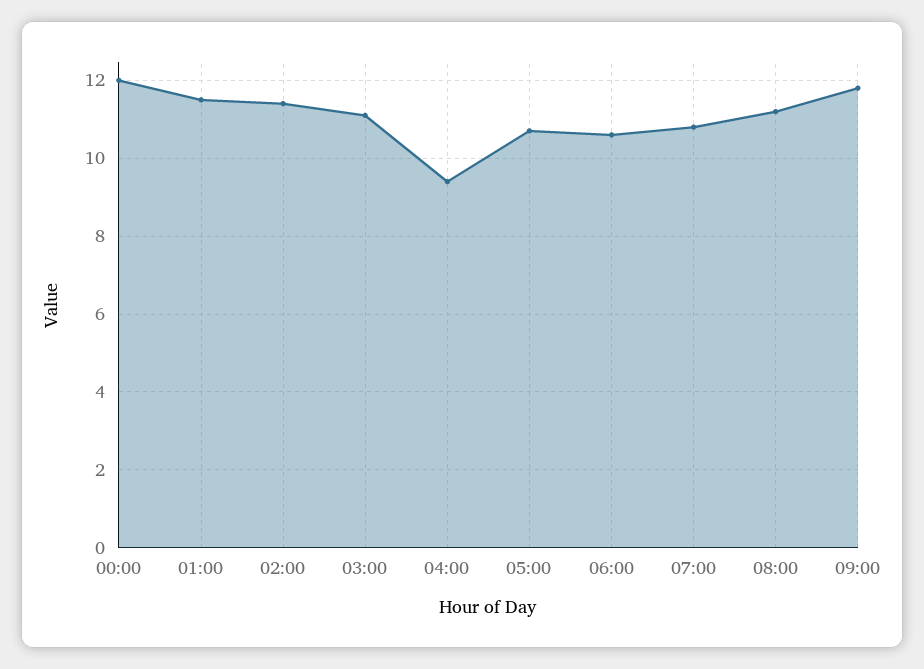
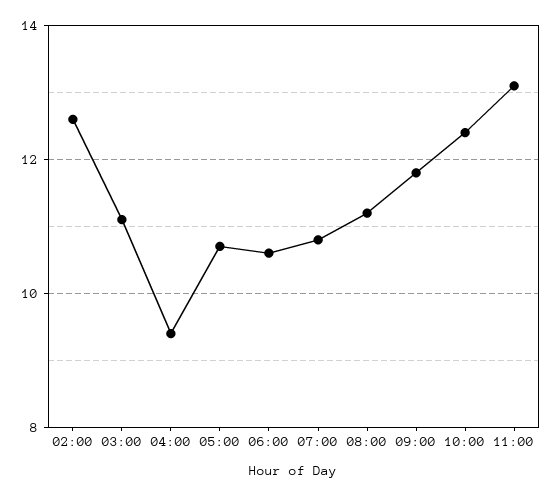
00:00: 12 -> none
01:00: 11.5 -> none
02:00: 11.5 -> 12.5
10:00: none -> 12.5
11:00: none -> 13

